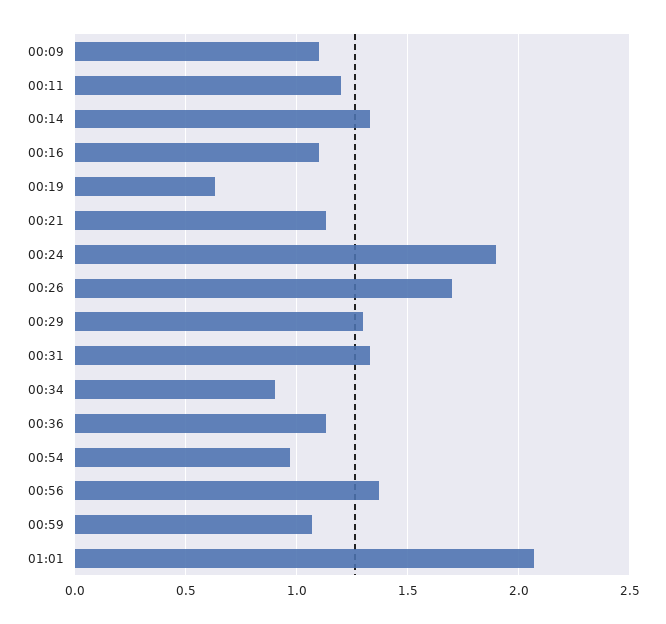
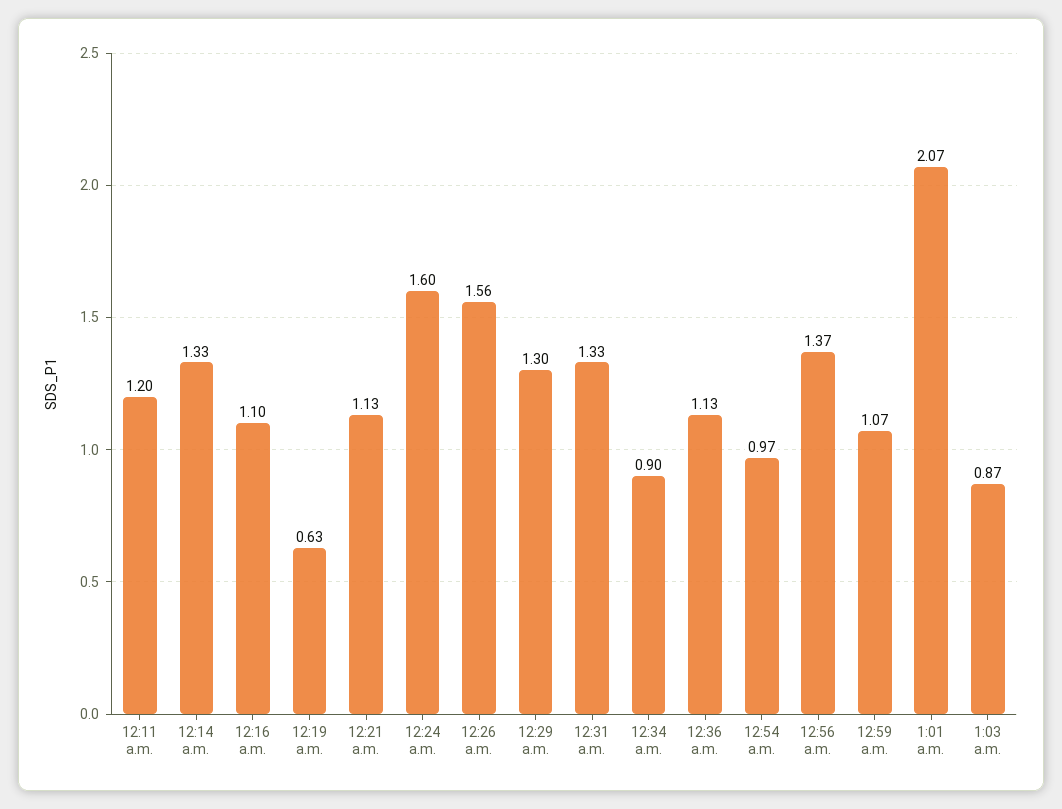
00:09: 1.1 -> none
00:24: 1.9 -> 1.6
00:26: 1.7 -> 1.56
1:03 a.m.: none -> 0.87

